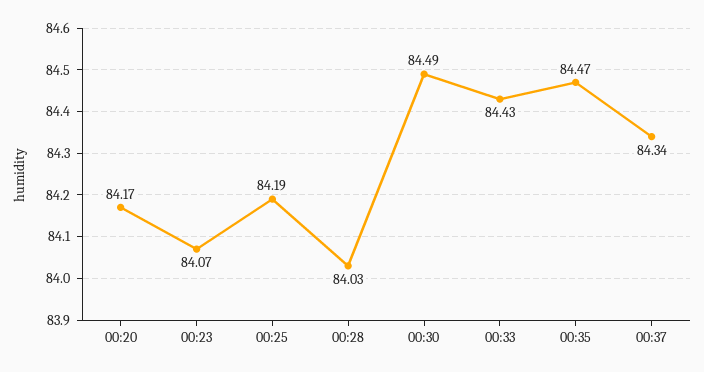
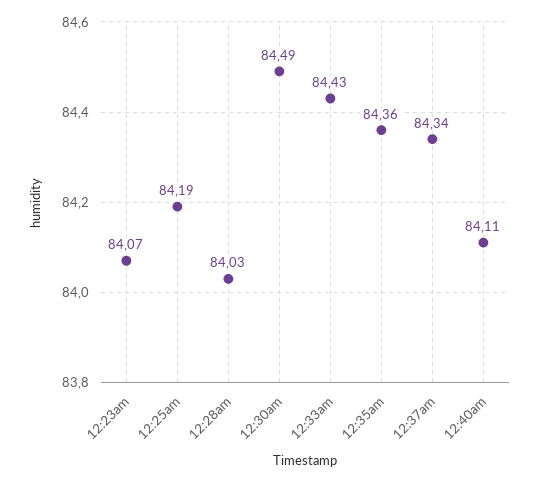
00:20: 84.17 -> none
00:35: 84.47 -> 84.36
12:40am: none -> 84.11

